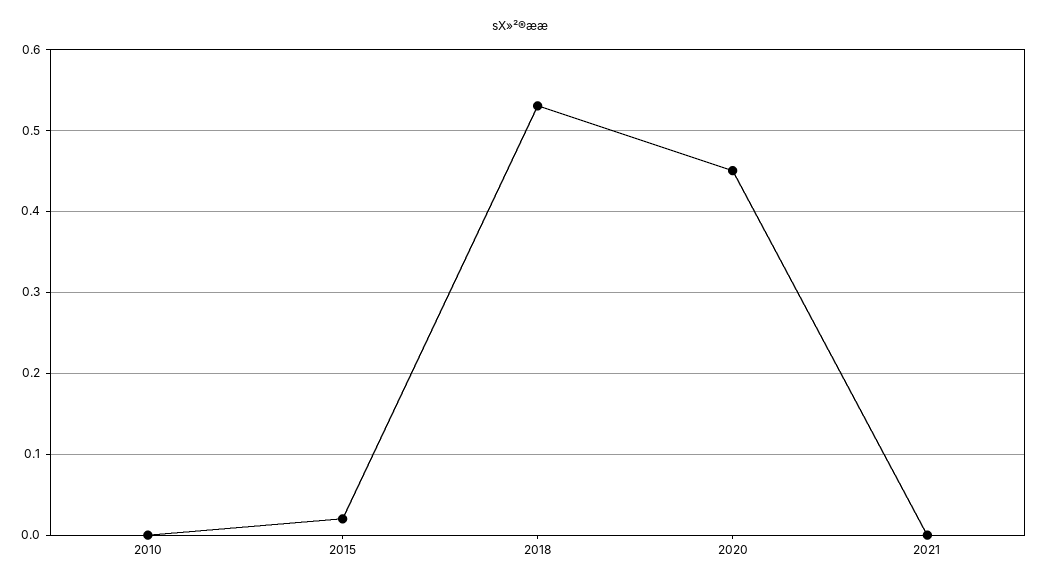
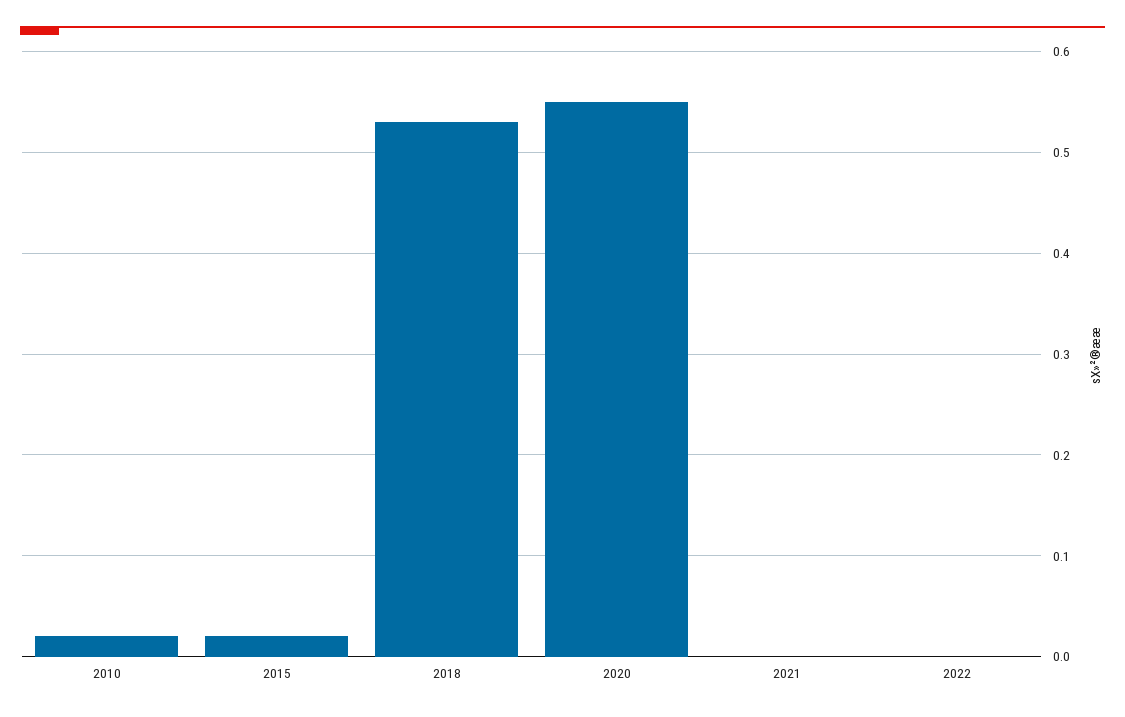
2010: 0 -> 0.02
2020: 0.45 -> 0.55
2022: none -> 0

